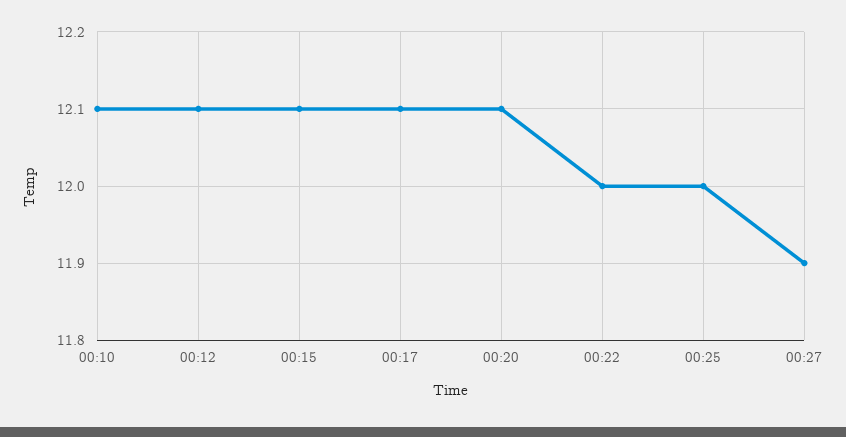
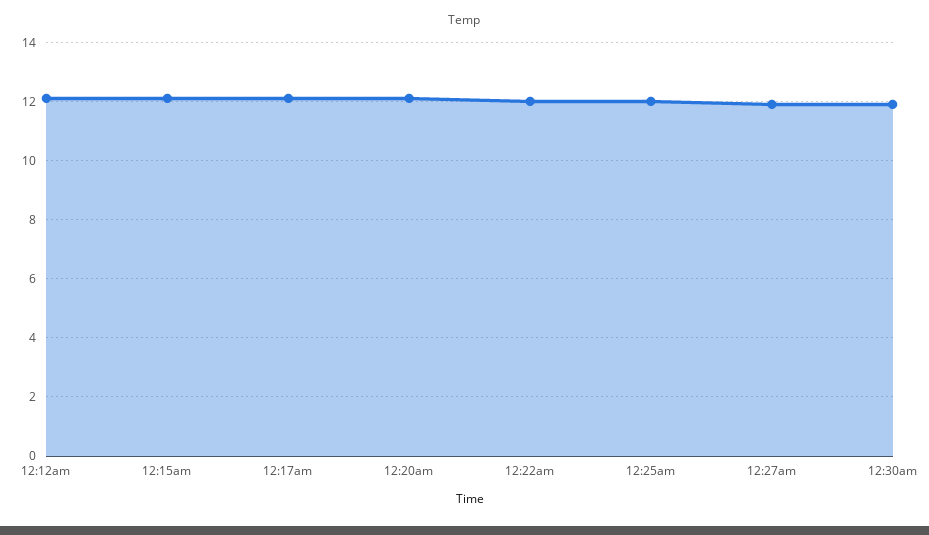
00:10: 12.1 -> none
12:30am: none -> 12

